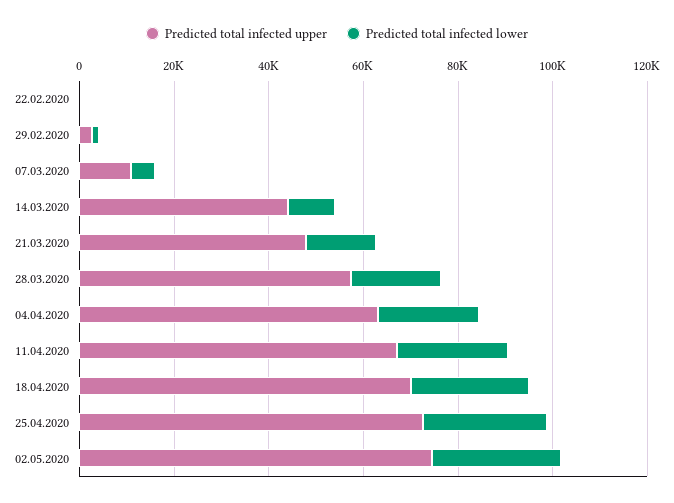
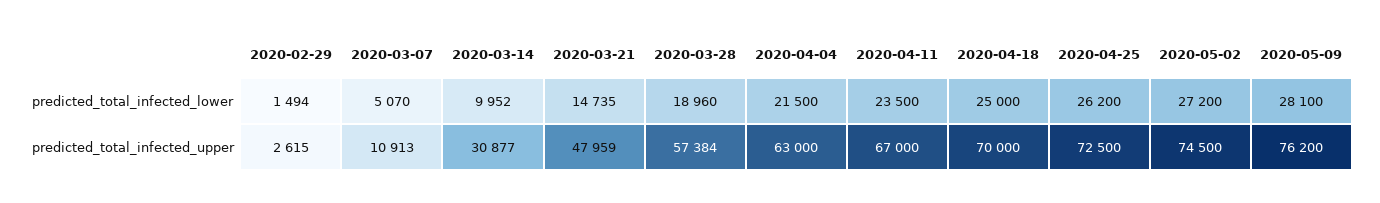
Predicted total infected upper, 22.02.2020: 0 -> none
Predicted total infected lower, 22.02.2020: 0 -> none
Predicted total infected upper, 14.03.2020: 45000 -> 30877
Predicted total infected lower, 2020-05-09: none -> 28100
Predicted total infected upper, 2020-05-09: none -> 76200

